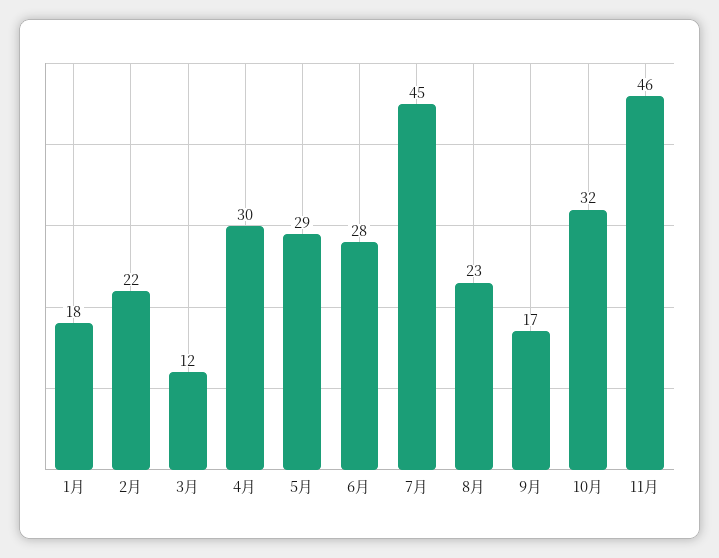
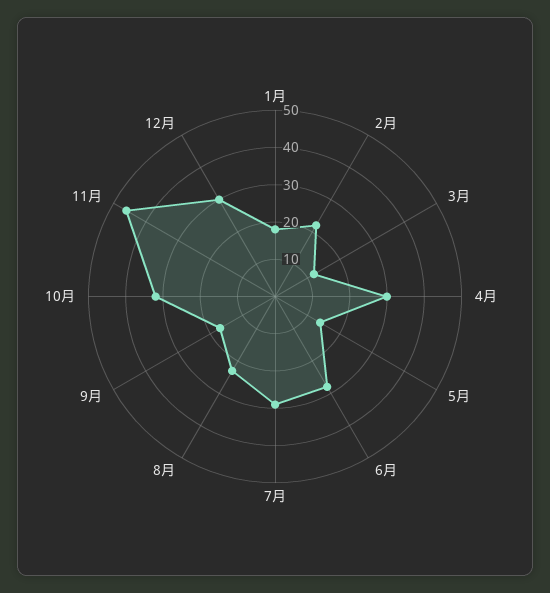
5月: 29 -> 15
7月: 45 -> 30
12月: none -> 30

